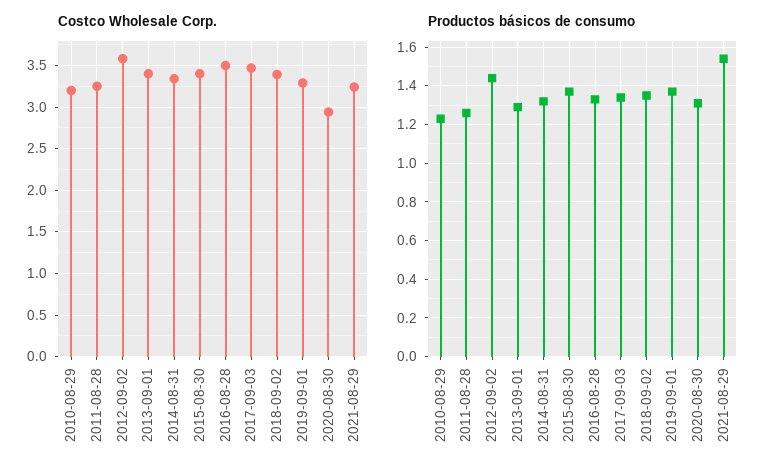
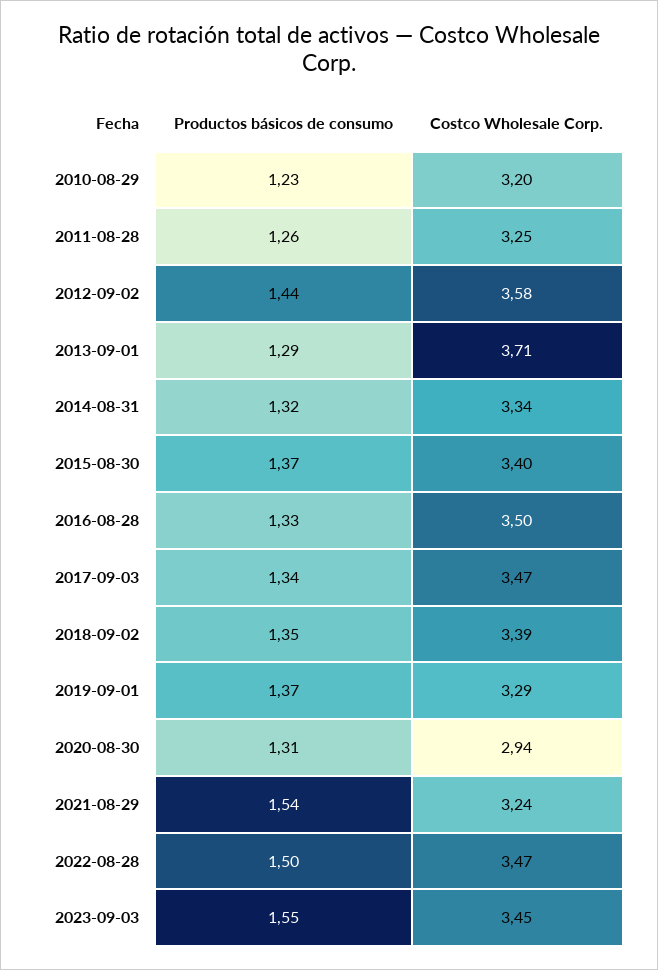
Costco Wholesale Corp., 2013-09-01: 3.4 -> 3.71
Productos básicos de consumo, 2022-08-28: none -> 1.5
Costco Wholesale Corp., 2022-08-28: none -> 3.47
Productos básicos de consumo, 2023-09-03: none -> 1.55
Costco Wholesale Corp., 2023-09-03: none -> 3.45

